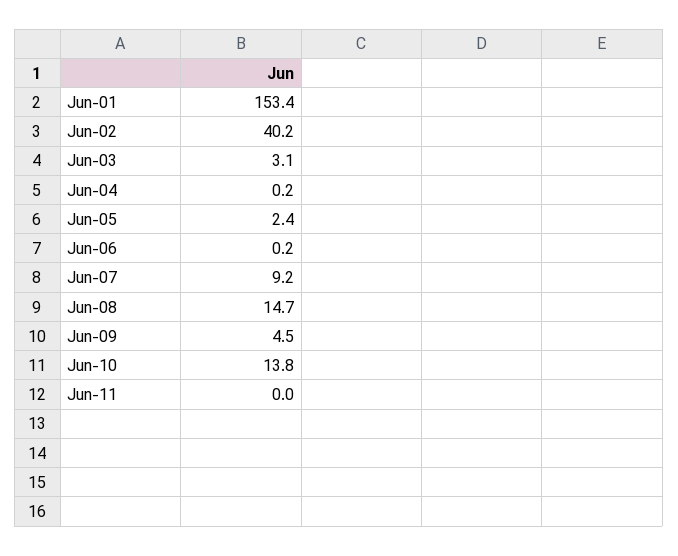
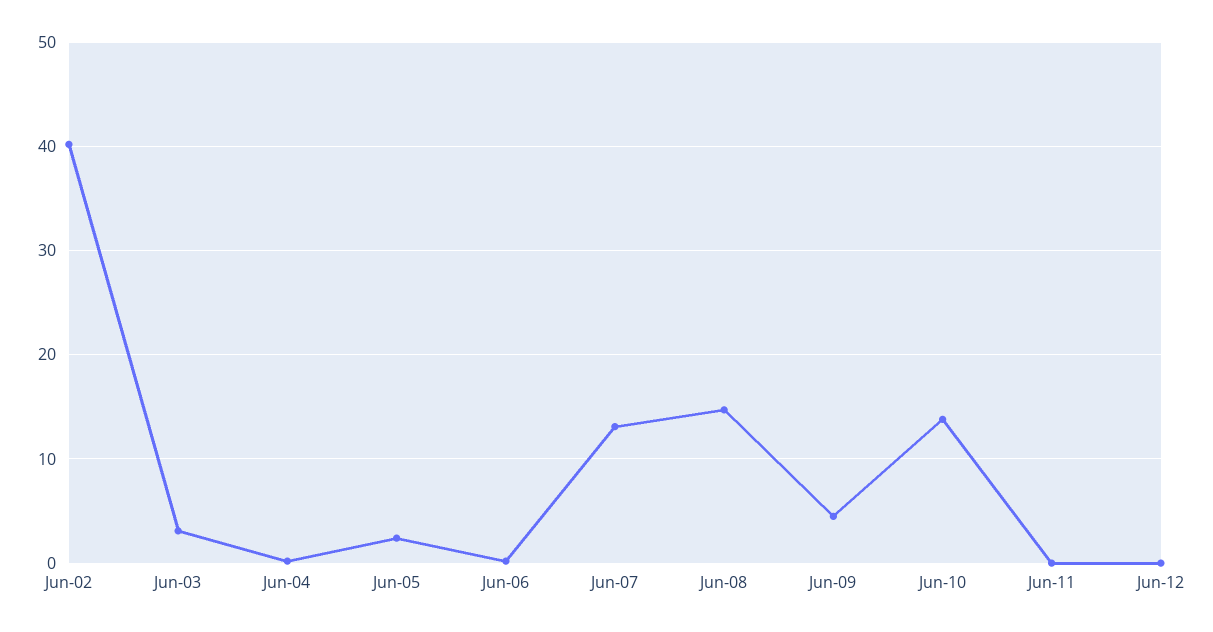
Jun-01: 153.4 -> none
Jun-07: 9.2 -> 13
Jun-12: none -> 0

